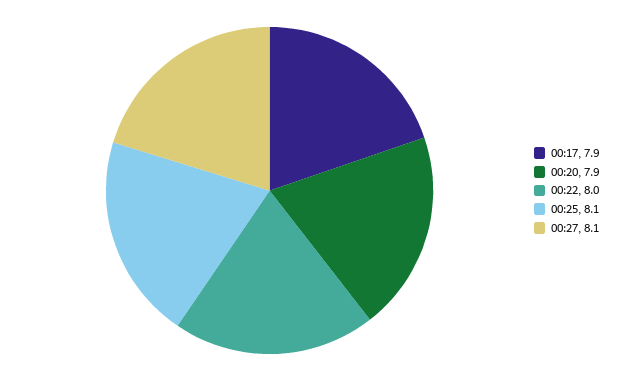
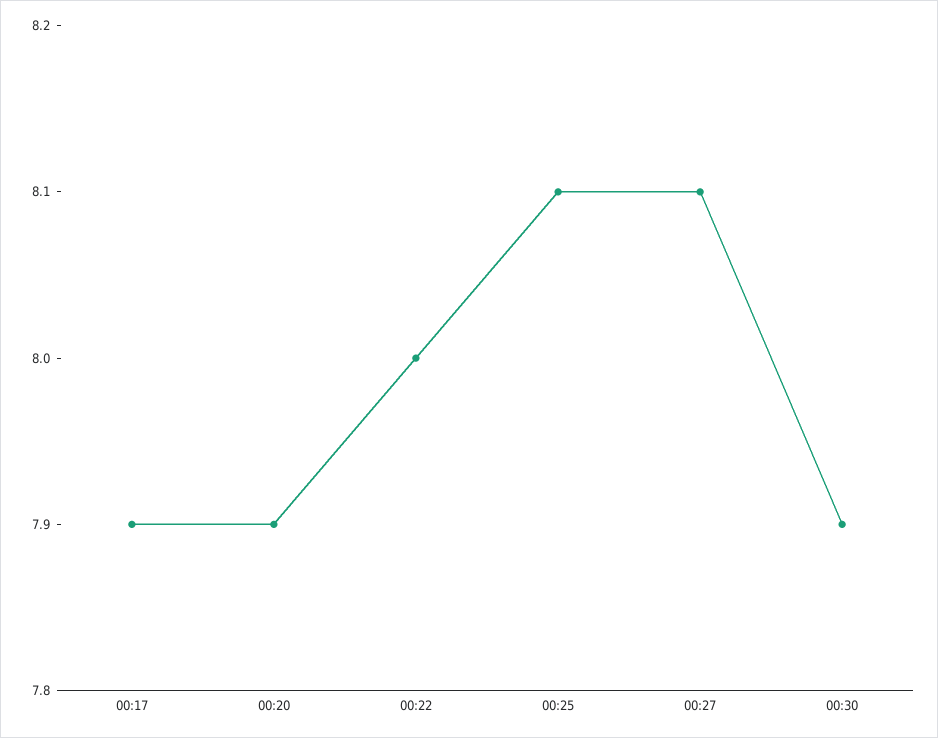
00:30: none -> 7.9

